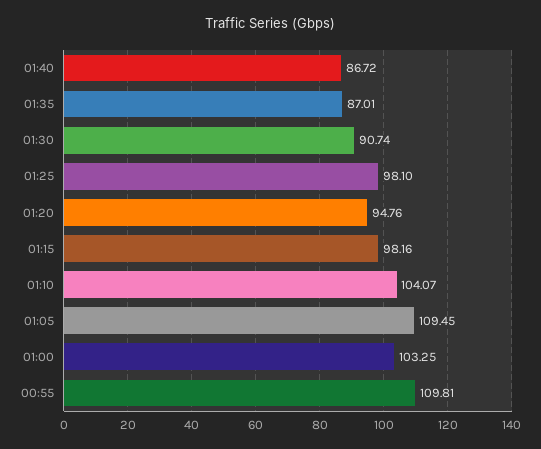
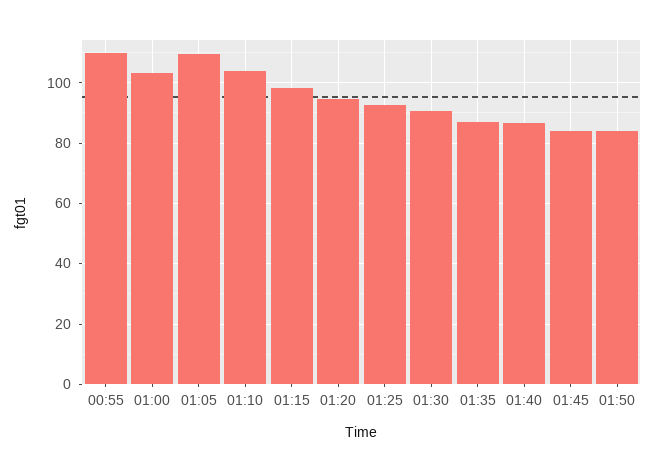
01:25: 98.1 -> 92
01:45: none -> 84
01:50: none -> 84

